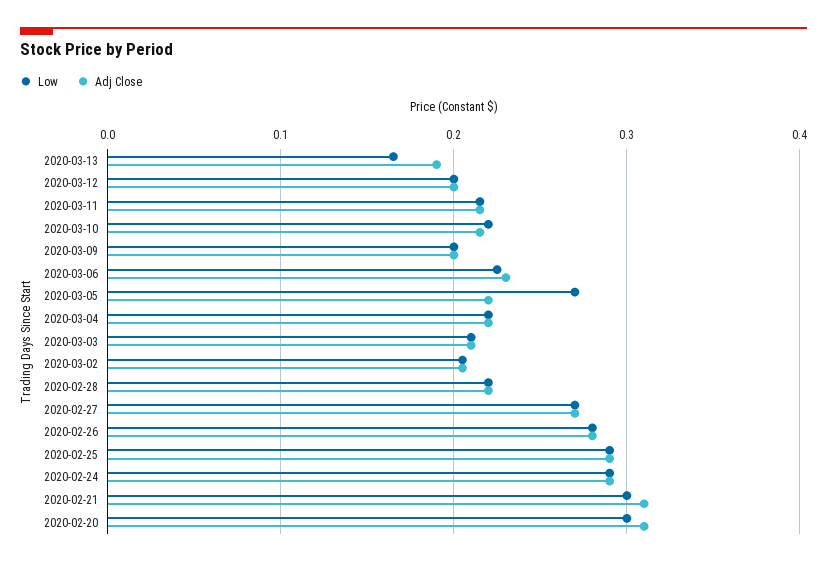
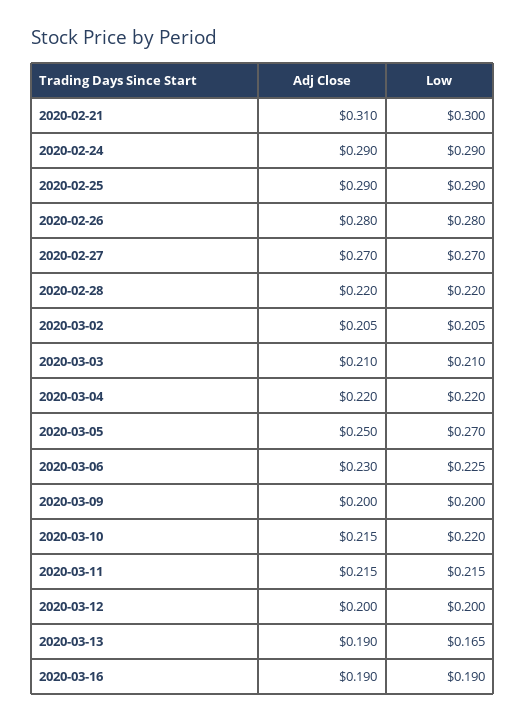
Adj Close, 2020-03-05: 0.22 -> 0.25
Low, 2020-02-20: 0.3 -> none
Adj Close, 2020-02-20: 0.31 -> none
Adj Close, 2020-03-16: none -> 0.19
Low, 2020-03-16: none -> 0.19

